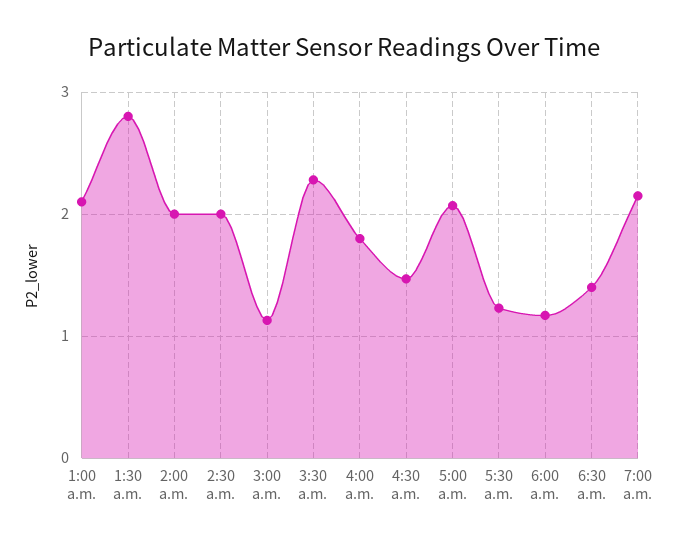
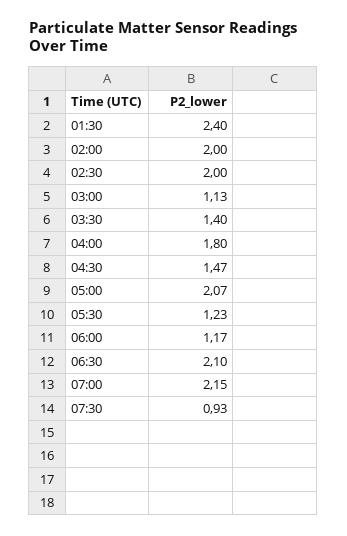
1:00 a.m.: 2.1 -> none
1:30 a.m.: 2.8 -> 2.4
3:30 a.m.: 2.3 -> 1.4
6:30 a.m.: 1.4 -> 2.1
07:30: none -> 0.93

